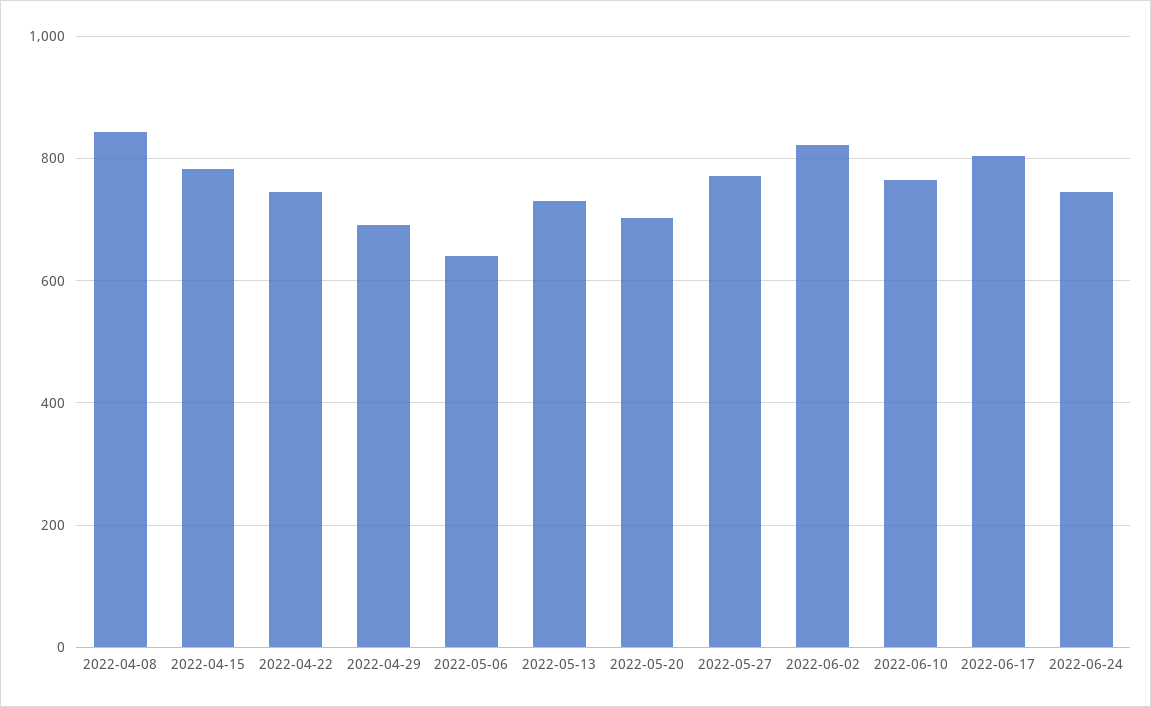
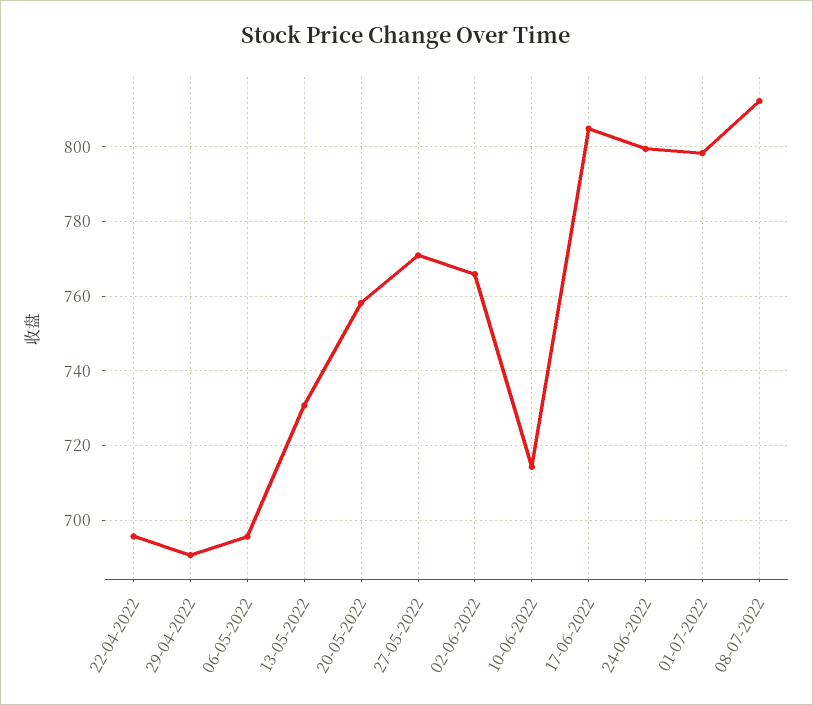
2022-04-08: 840 -> none
2022-04-15: 780 -> none
2022-04-22: 740 -> 696
2022-05-06: 640 -> 696
2022-05-20: 700 -> 758
2022-06-02: 820 -> 766
2022-06-10: 760 -> 714
2022-06-24: 740 -> 800
01-07-2022: none -> 798
08-07-2022: none -> 812

